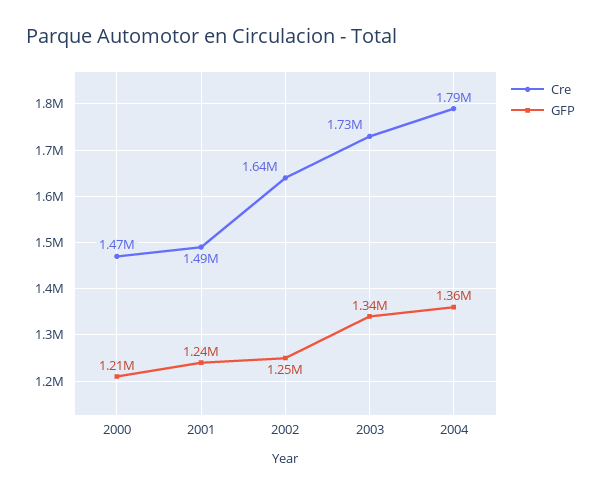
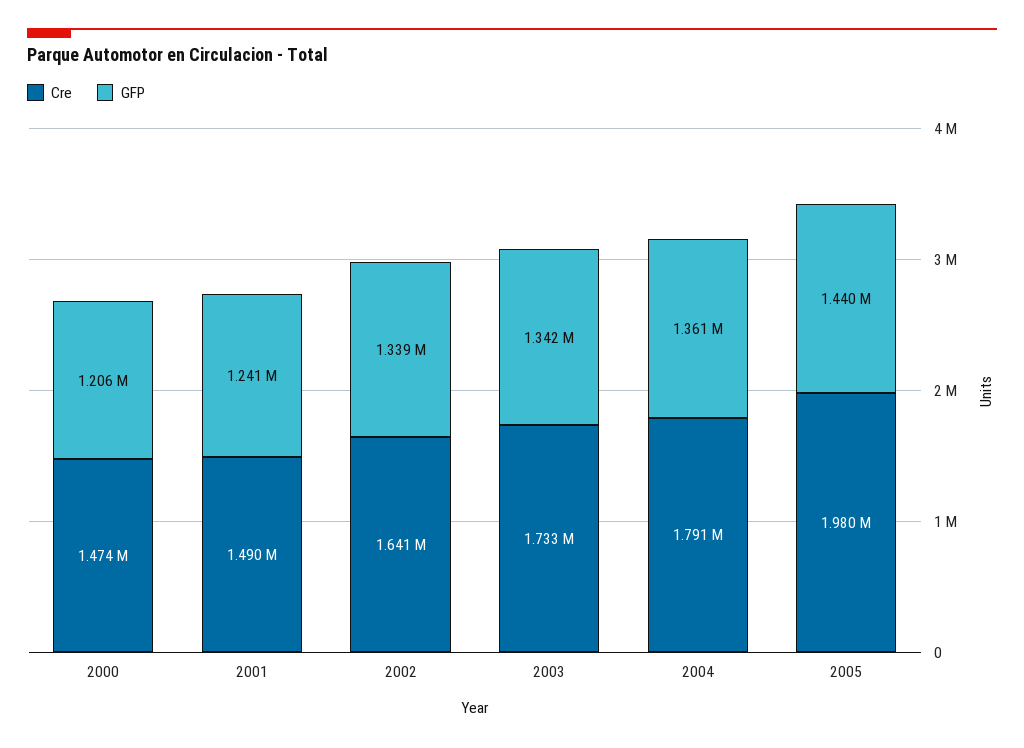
GFP, 2002: 1250000 -> 1339000
Cre, 2005: none -> 1980000
GFP, 2005: none -> 1440000

